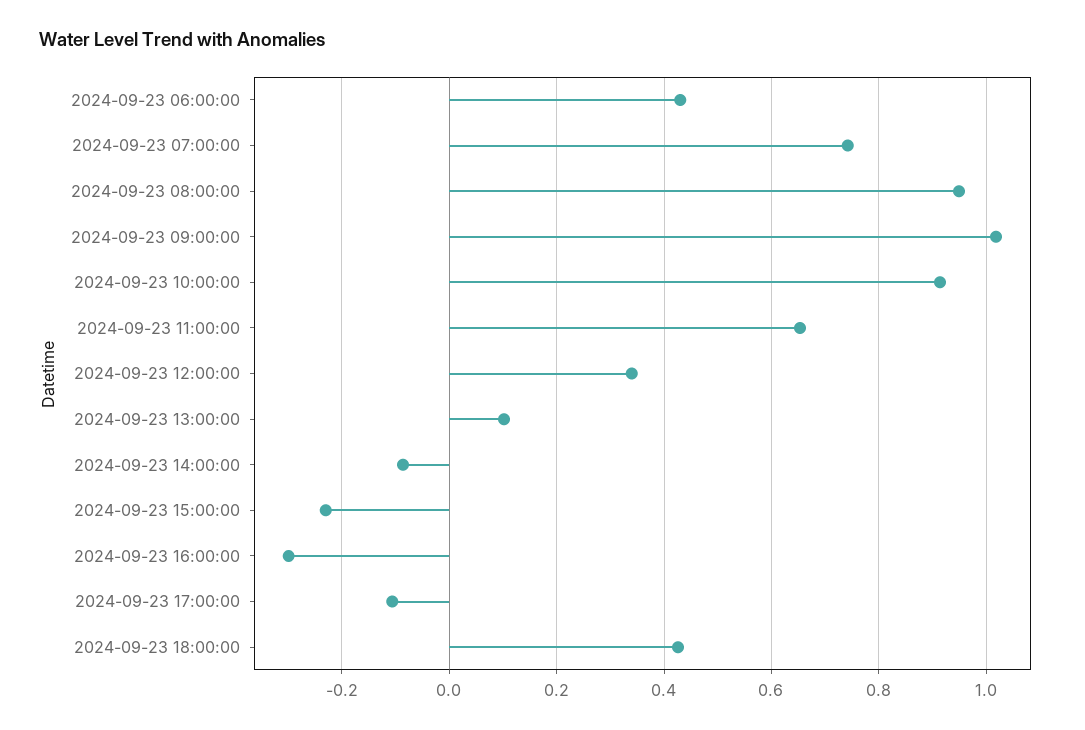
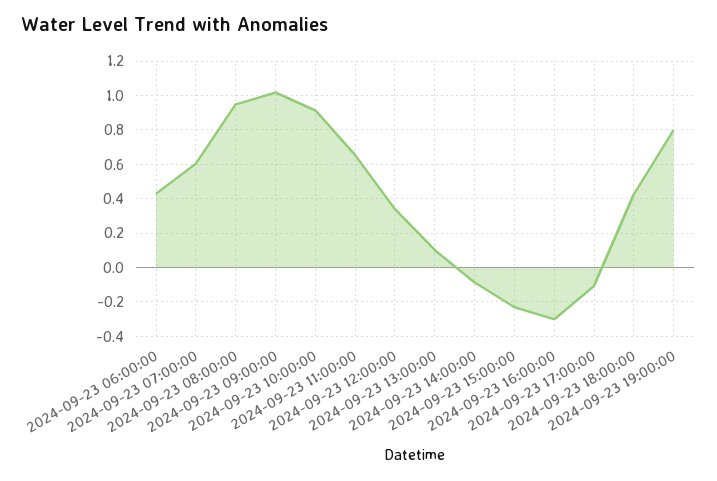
2024-09-23 07:00:00: 0.74 -> 0.6
2024-09-23 19:00:00: none -> 0.8

